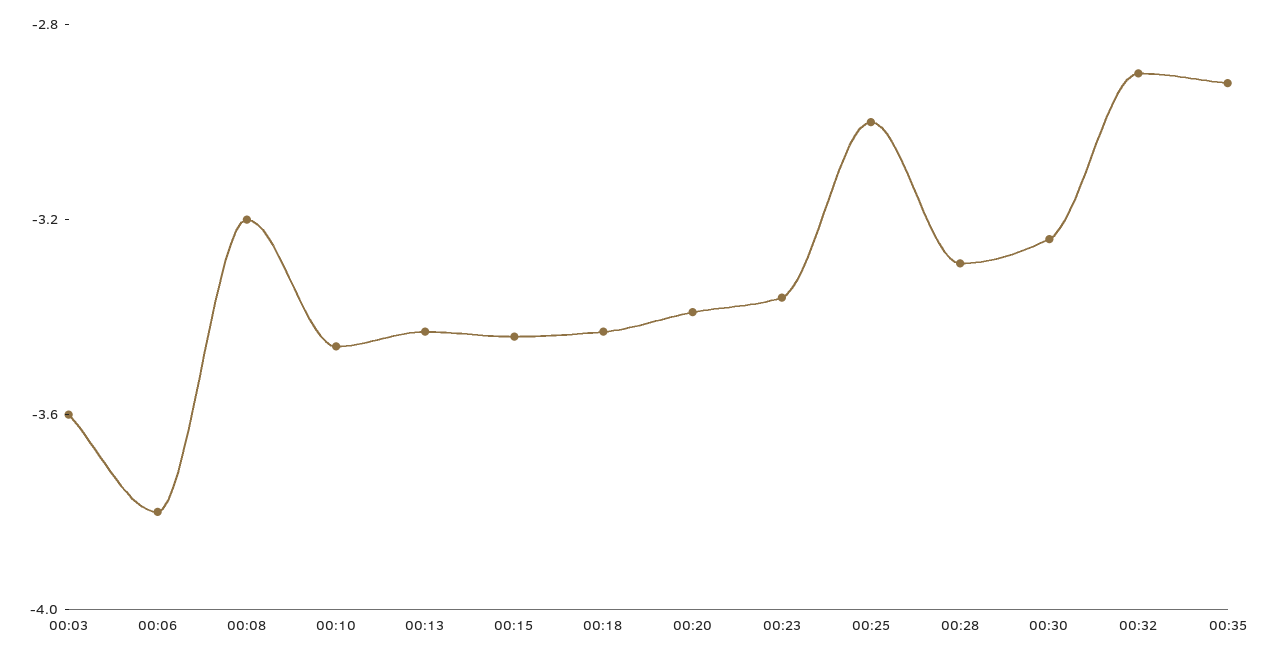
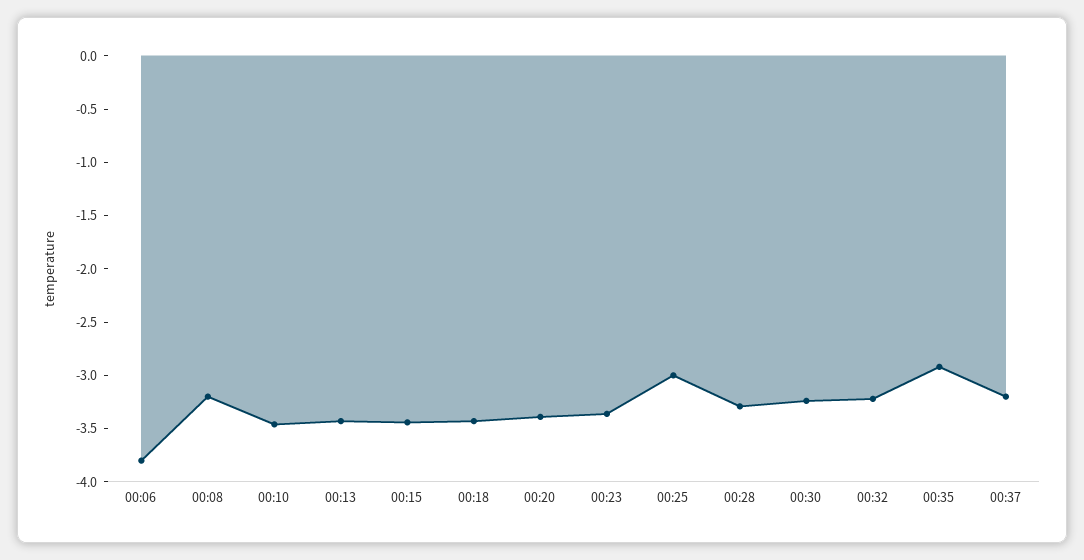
00:03: -3.6 -> none
00:32: -2.9 -> -3.2
00:37: none -> -3.2

